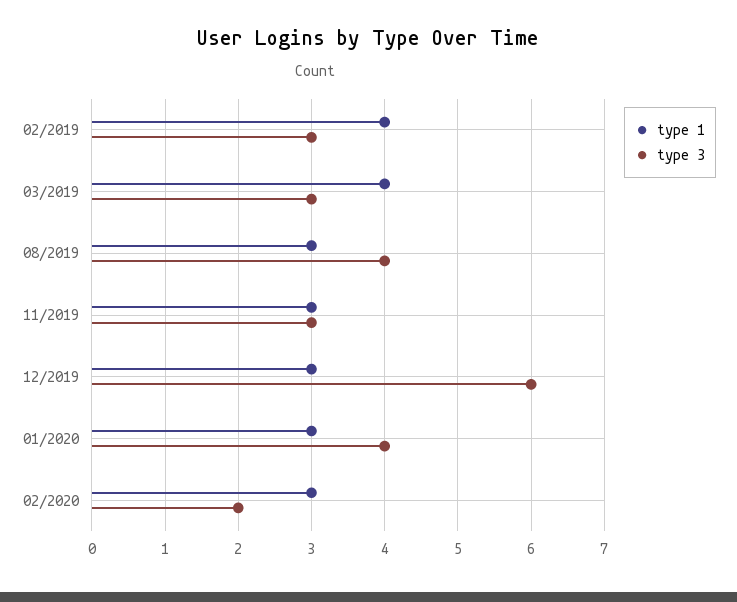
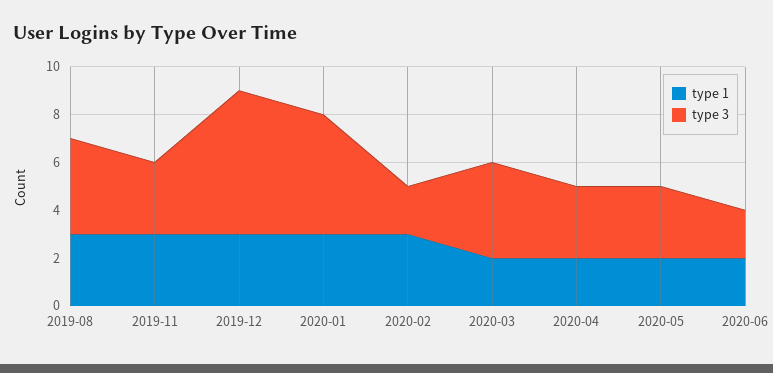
type 1, 02/2019: 4 -> none
type 3, 02/2019: 3 -> none
type 1, 03/2019: 4 -> none
type 3, 03/2019: 3 -> none
type 3, 01/2020: 4 -> 5
type 1, 2020-03: none -> 2
type 3, 2020-03: none -> 4
type 1, 2020-04: none -> 2
type 3, 2020-04: none -> 3
type 1, 2020-05: none -> 2
type 3, 2020-05: none -> 3
type 1, 2020-06: none -> 2
type 3, 2020-06: none -> 2

